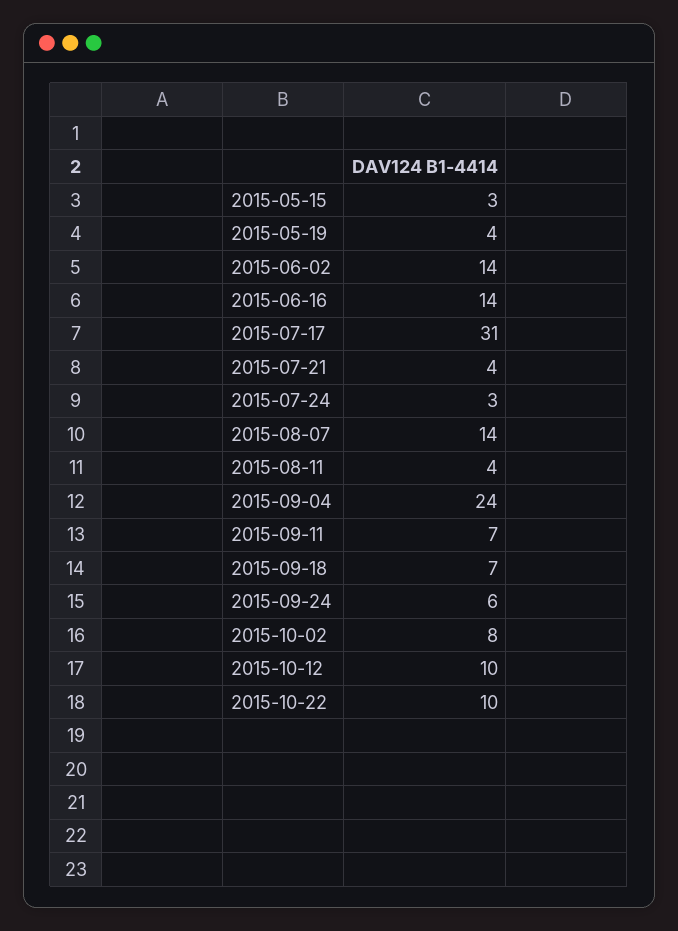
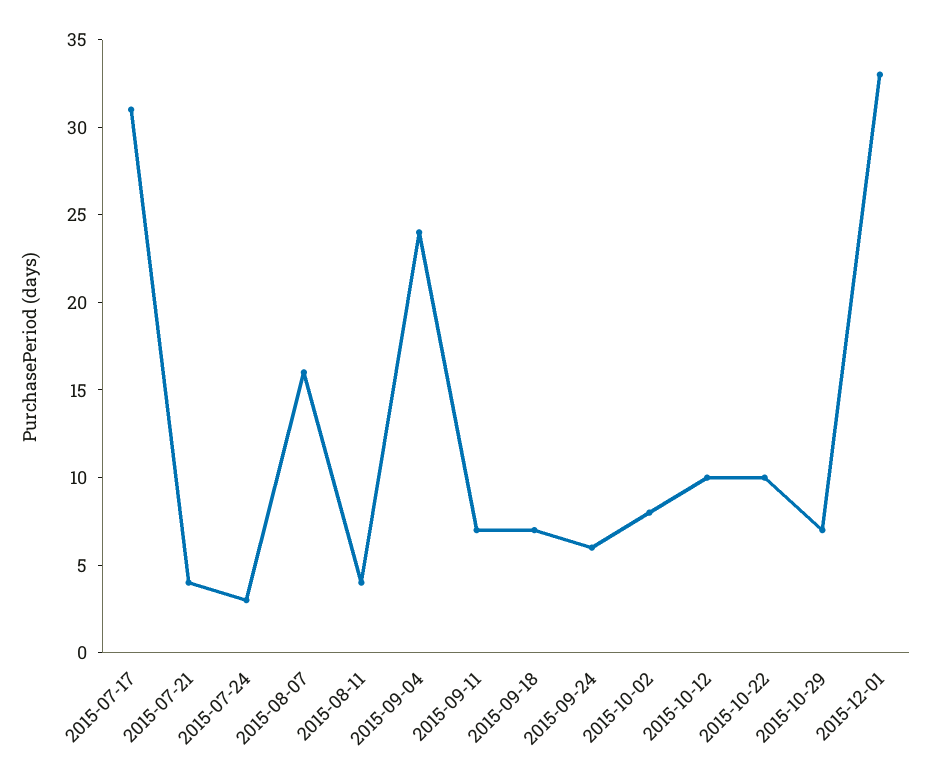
2015-05-15: 3 -> none
2015-05-19: 4 -> none
2015-06-02: 14 -> none
2015-06-16: 14 -> none
2015-08-07: 14 -> 16
2015-10-29: none -> 7
2015-12-01: none -> 33

